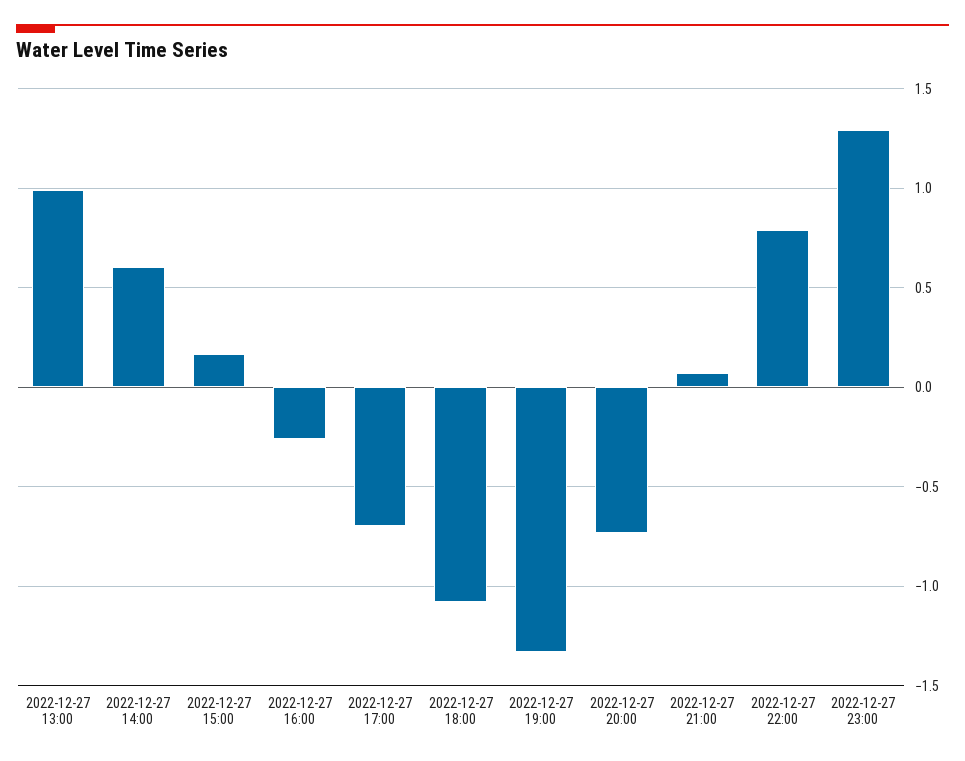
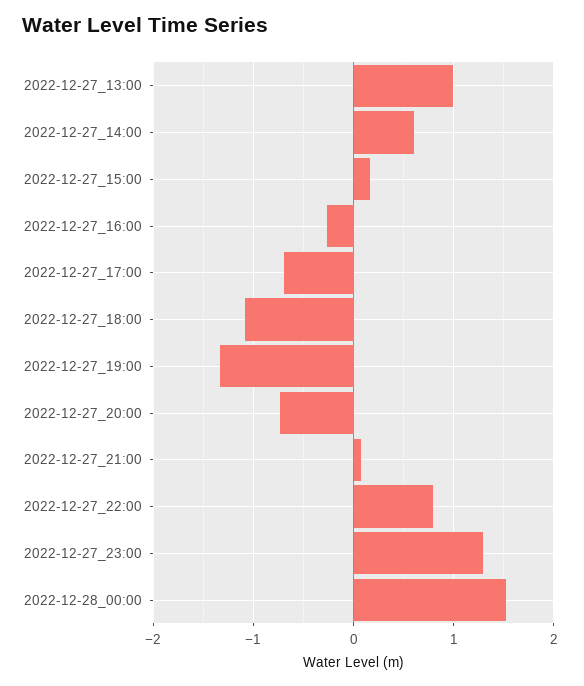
2022-12-28_00:00: none -> 1.5

